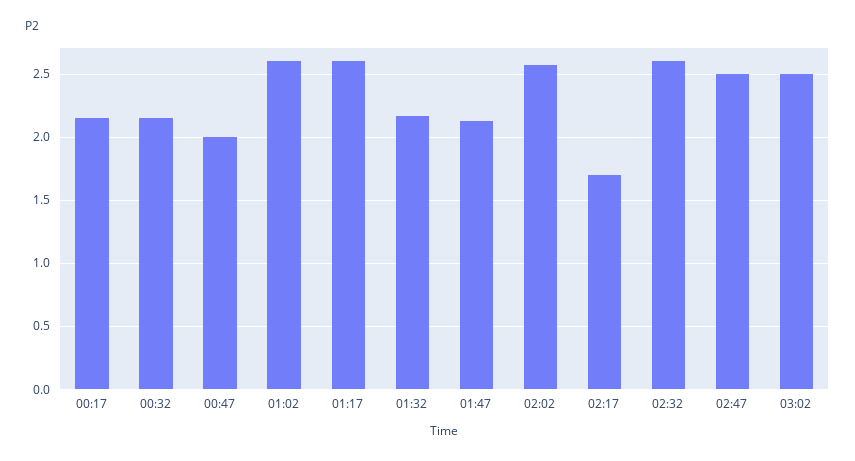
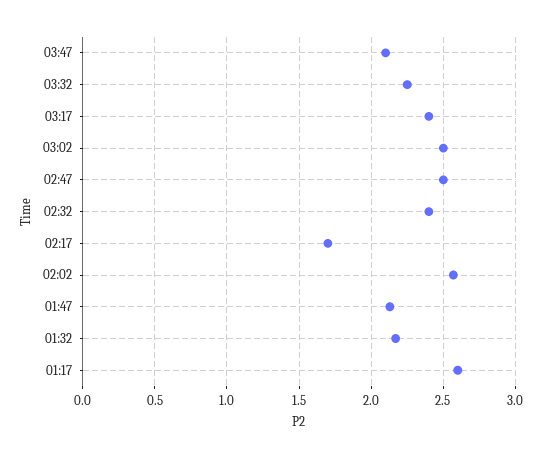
00:17: 2.15 -> none
00:32: 2.15 -> none
00:47: 2 -> none
01:02: 2.6 -> none
02:32: 2.6 -> 2.4
03:47: none -> 2.1
03:32: none -> 2.25
03:17: none -> 2.4

